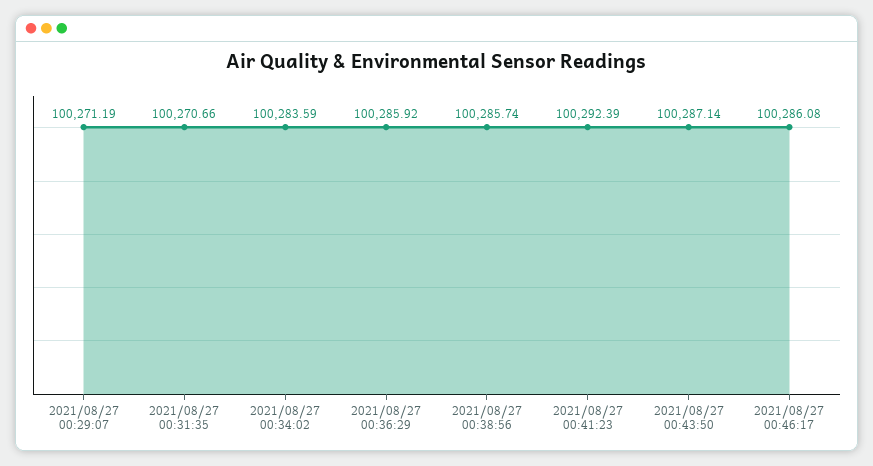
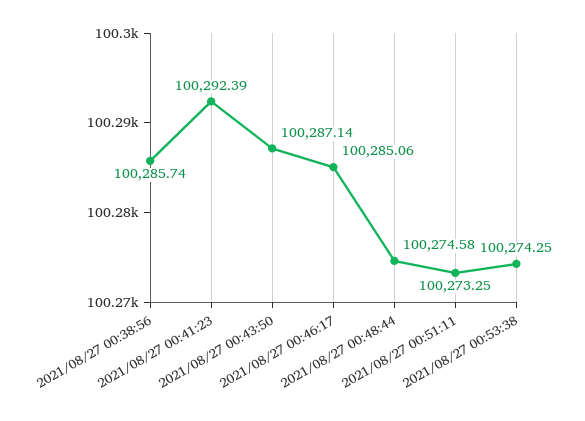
2021/08/27 00:29:07: 100271.19 -> none
2021/08/27 00:31:35: 100270.66 -> none
2021/08/27 00:34:02: 100283.59 -> none
2021/08/27 00:36:29: 100285.92 -> none
2021/08/27 00:46:17: 100286.08 -> 100285.06
2021/08/27 00:48:44: none -> 100274.58
2021/08/27 00:51:11: none -> 100273.25
2021/08/27 00:53:38: none -> 100274.25

